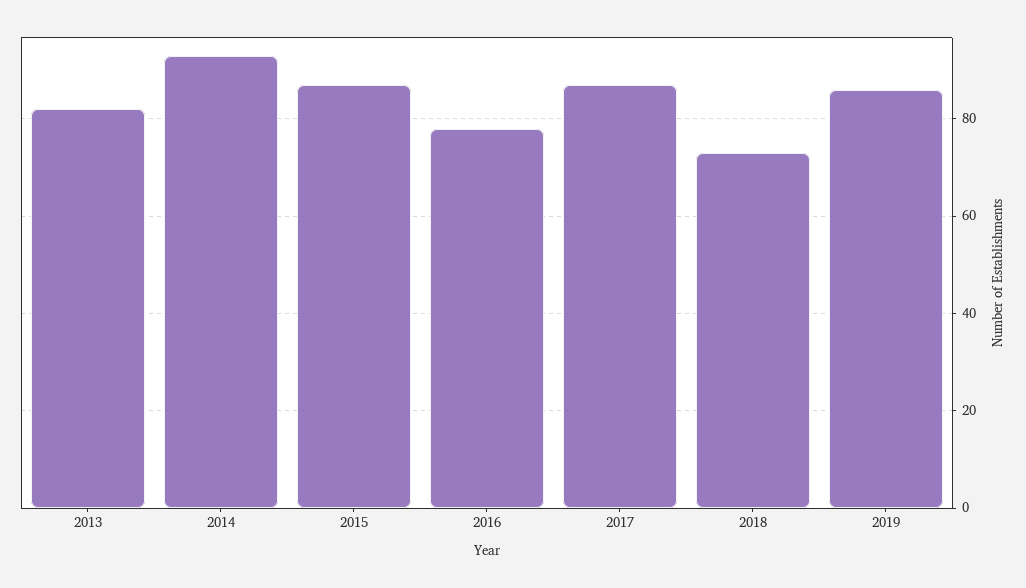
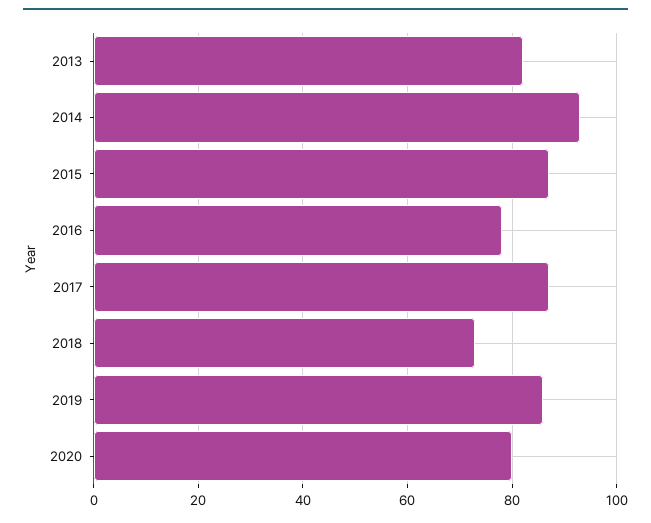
2020: none -> 80

